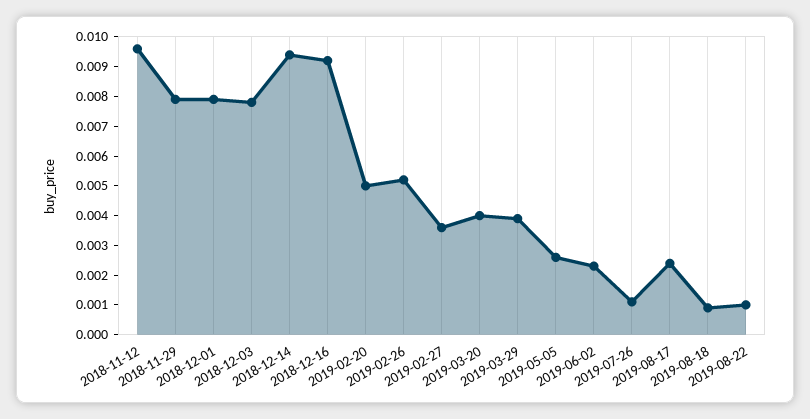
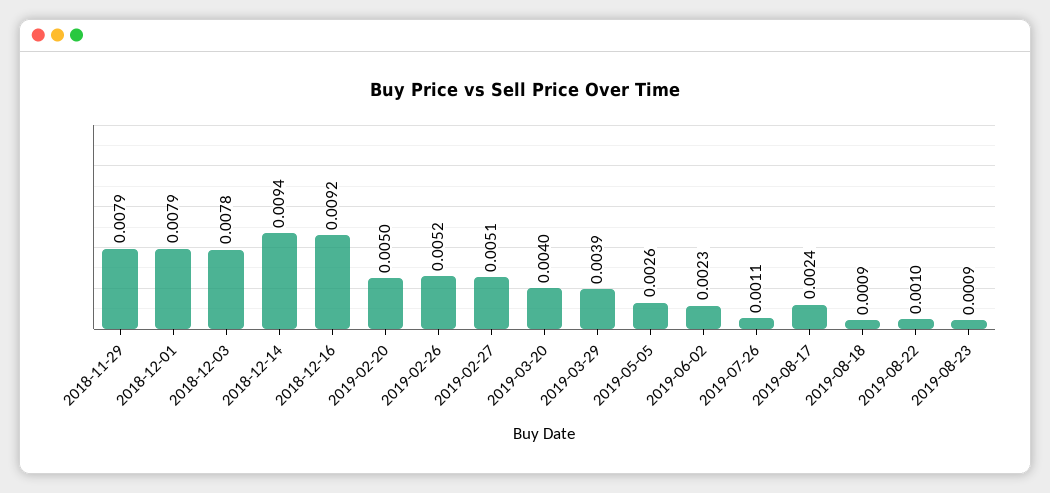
2018-11-12: 0.0095 -> none
2019-02-27: 0.0035 -> 0.0051
2019-08-23: none -> 0.0009

